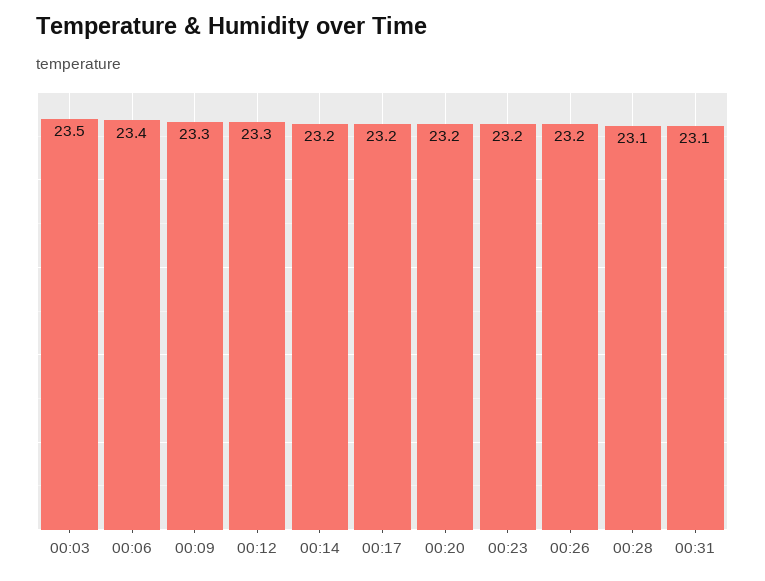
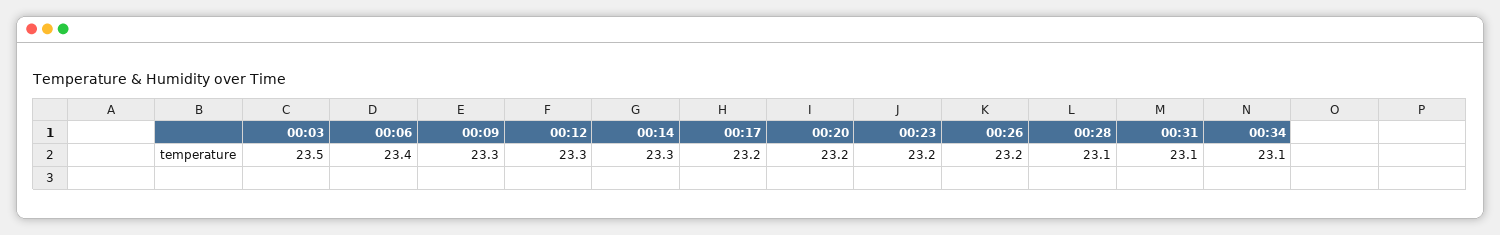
00:14: 23.2 -> 23.3
00:34: none -> 23.1

